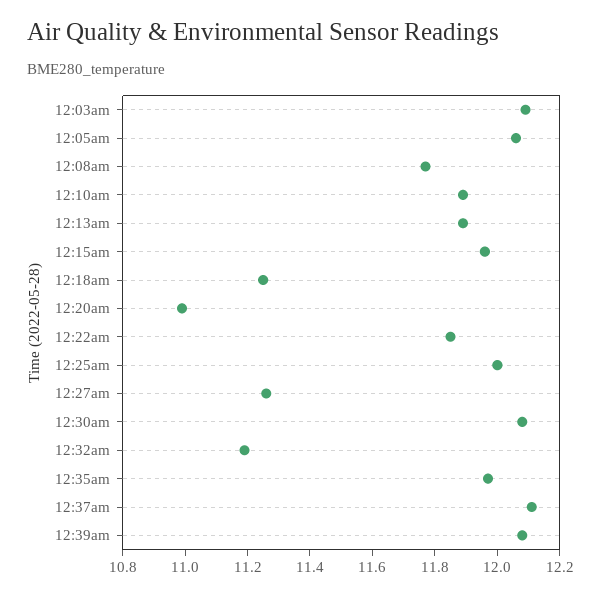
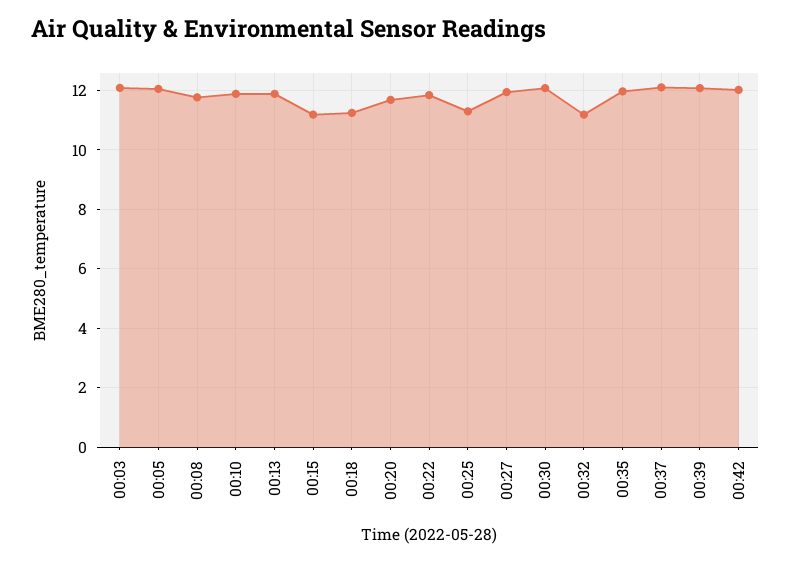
12:15am: 11.95 -> 11.25
12:20am: 11 -> 11.75
12:25am: 12 -> 11.25
12:27am: 11.25 -> 12
00:42: none -> 12

